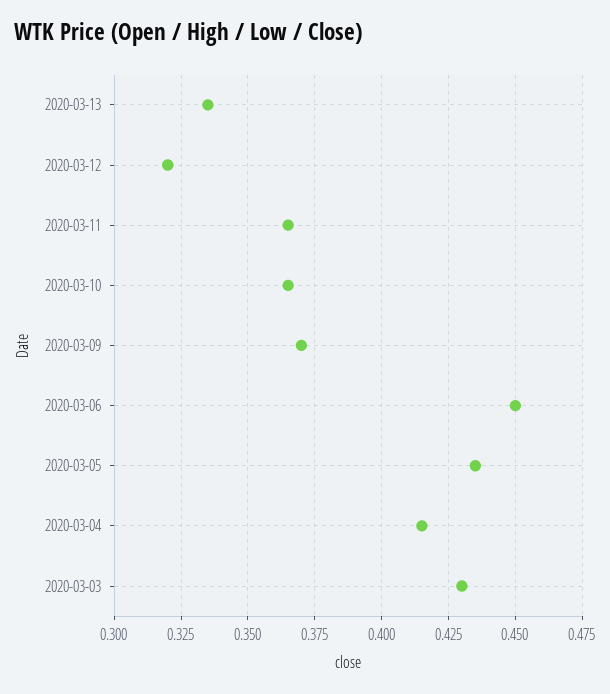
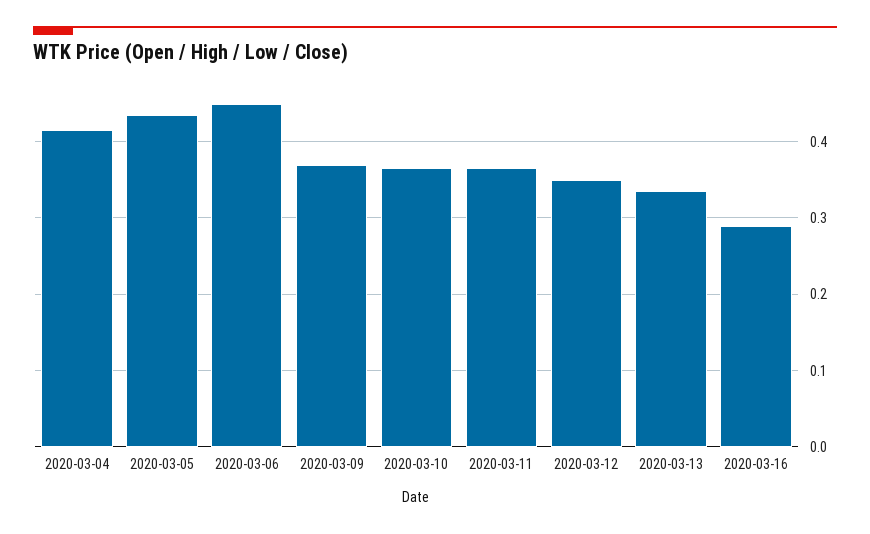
2020-03-12: 0.32 -> 0.35
2020-03-03: 0.43 -> none
2020-03-16: none -> 0.29

